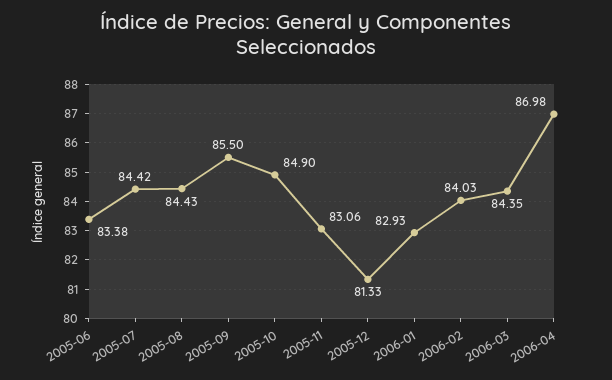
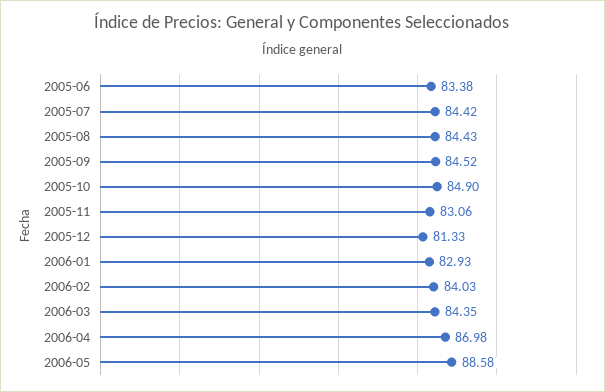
2005-09: 85.5 -> 84.52
2006-05: none -> 88.58

